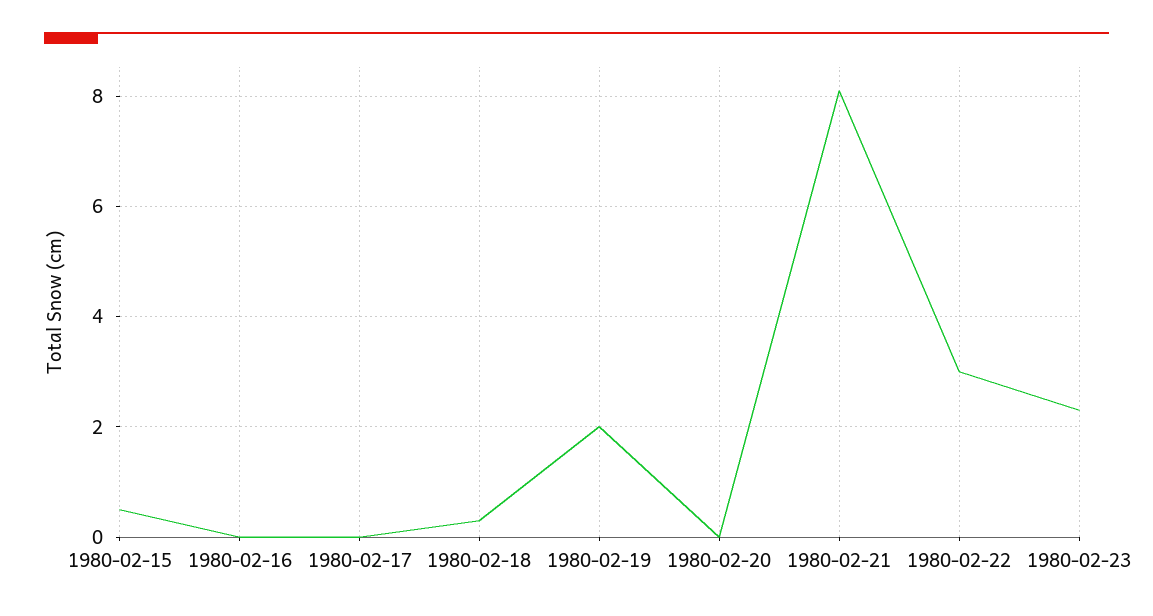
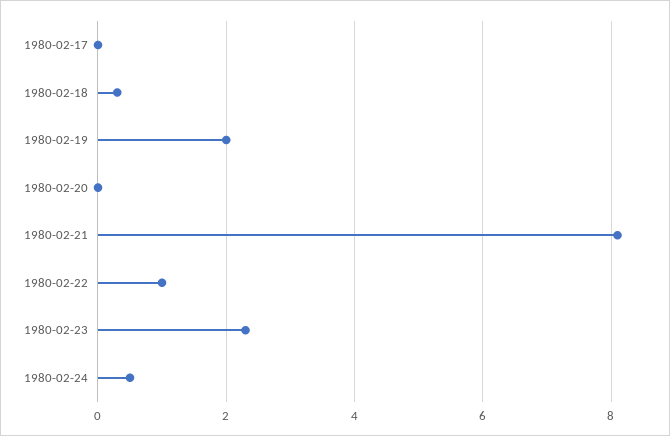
1980-02-15: 0.5 -> none
1980-02-16: 0 -> none
1980-02-22: 3 -> 1
1980-02-24: none -> 0.5

